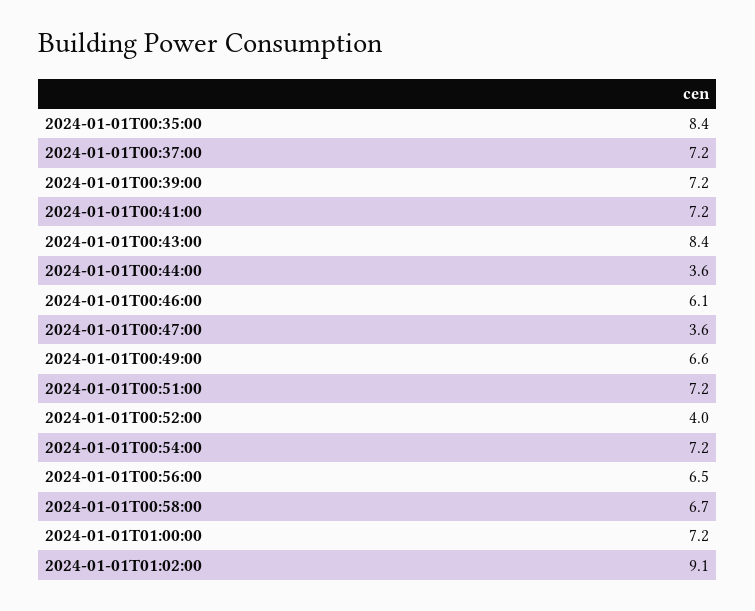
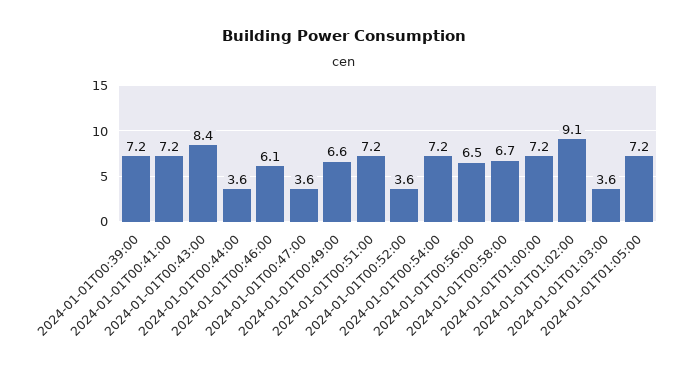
2024-01-01T00:35:00: 8.4 -> none
2024-01-01T00:37:00: 7.2 -> none
2024-01-01T00:52:00: 4 -> 3.6
2024-01-01T01:03:00: none -> 3.6
2024-01-01T01:05:00: none -> 7.2

